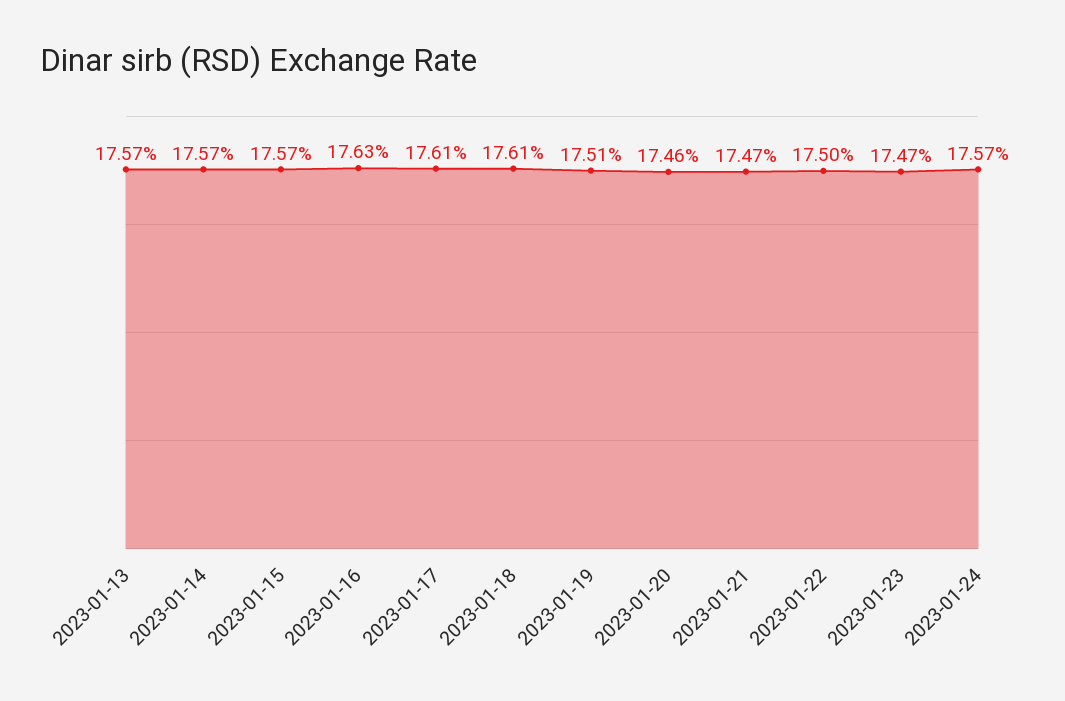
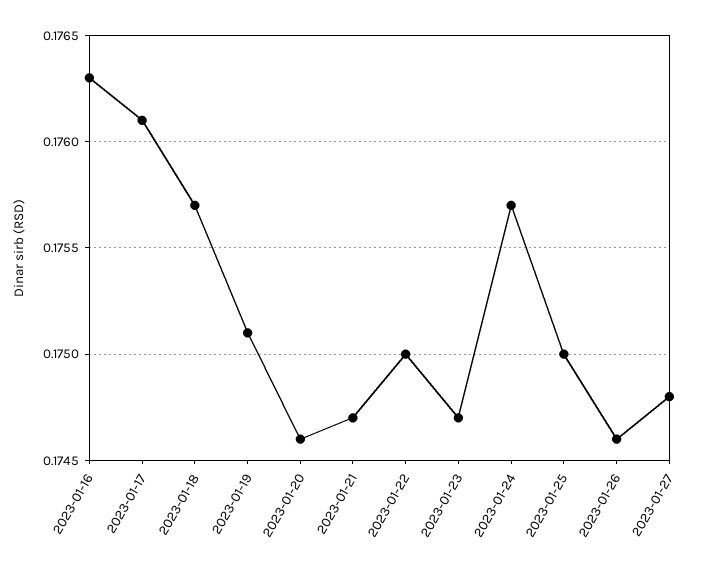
2023-01-13: 0.1757 -> none
2023-01-14: 0.1757 -> none
2023-01-15: 0.1757 -> none
2023-01-18: 0.1761 -> 0.1757
2023-01-25: none -> 0.175
2023-01-26: none -> 0.1746
2023-01-27: none -> 0.1748

